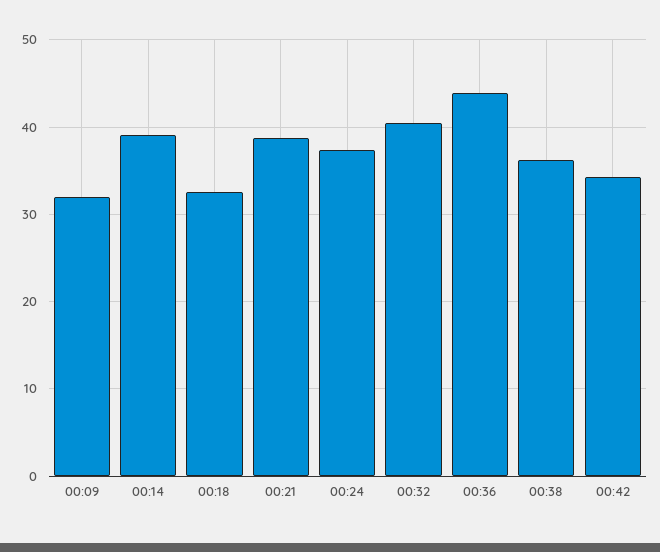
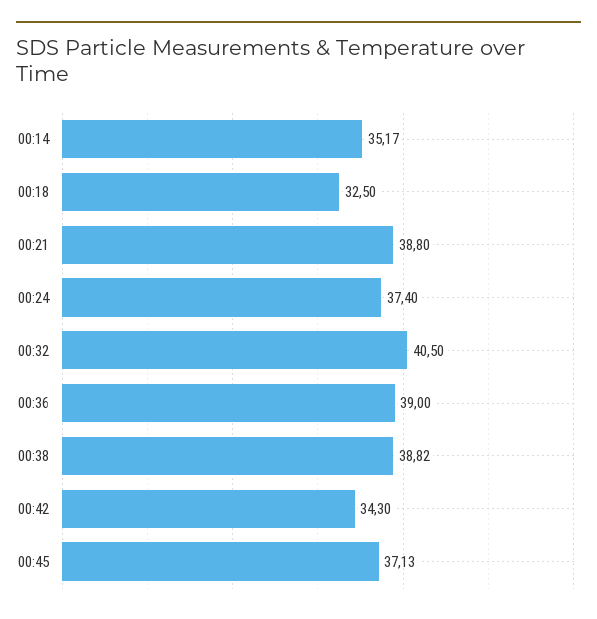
00:09: 32 -> none
00:14: 39 -> 35.17
00:36: 44 -> 39
00:38: 36 -> 38.82
00:45: none -> 37.13

